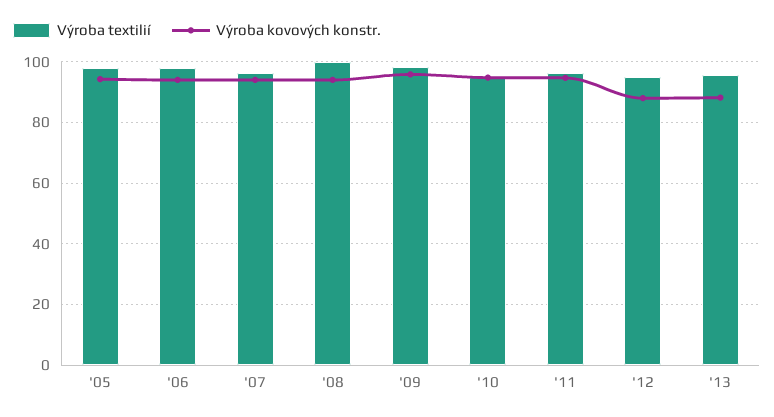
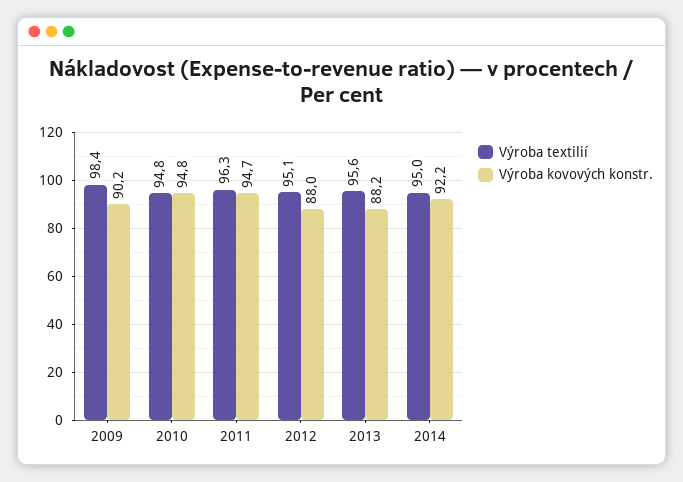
Výroba textilií, '05: 98 -> none
Výroba kovových konstr., '05: 94 -> none
Výroba textilií, '06: 98 -> none
Výroba kovových konstr., '06: 94 -> none
Výroba textilií, '07: 96 -> none
Výroba kovových konstr., '07: 94 -> none
Výroba textilií, '08: 100 -> none
Výroba kovových konstr., '08: 94 -> none
Výroba kovových konstr., '09: 96 -> 90.2
Výroba textilií, 2014: none -> 95
Výroba kovových konstr., 2014: none -> 92.2

